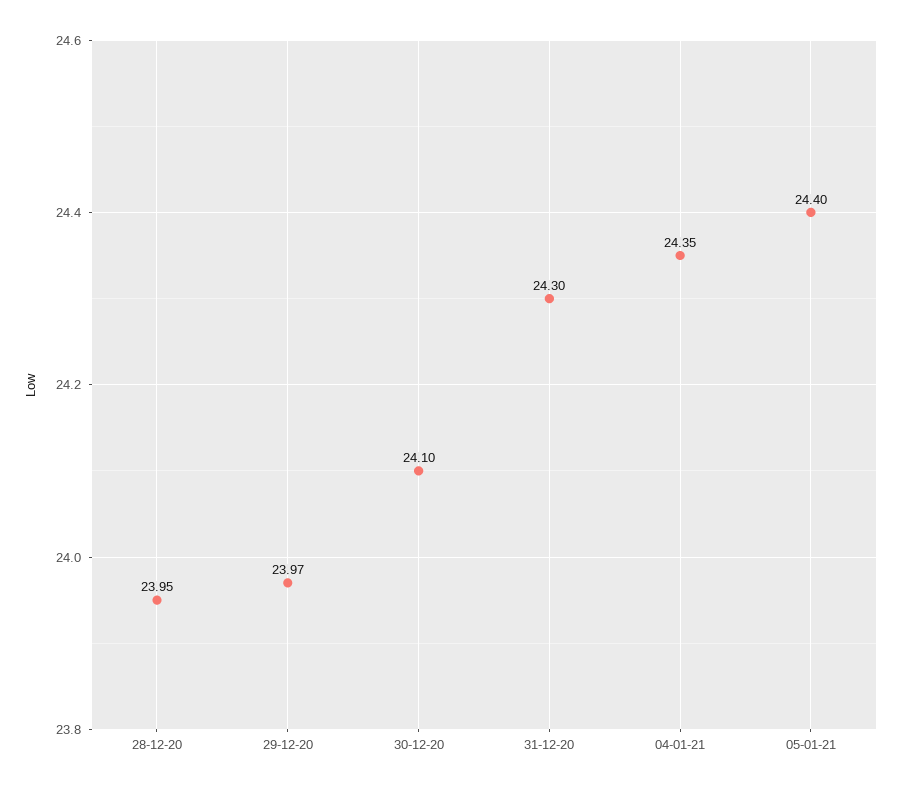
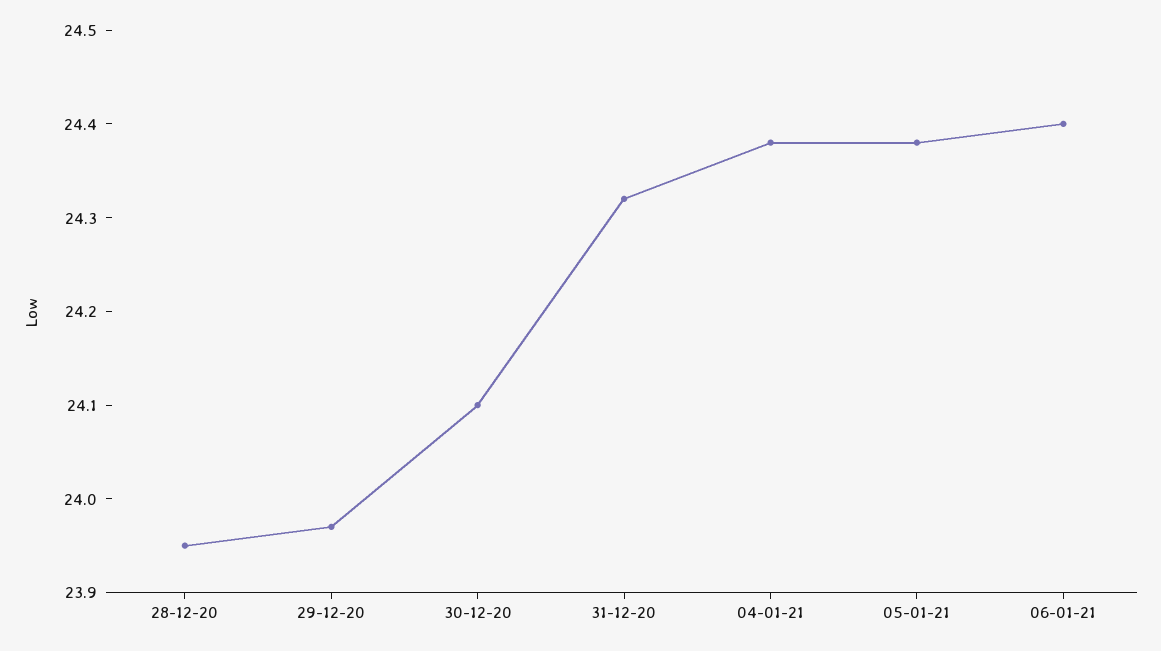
31-12-20: 24.3 -> 24.32
04-01-21: 24.35 -> 24.38
05-01-21: 24.4 -> 24.38
06-01-21: none -> 24.4

